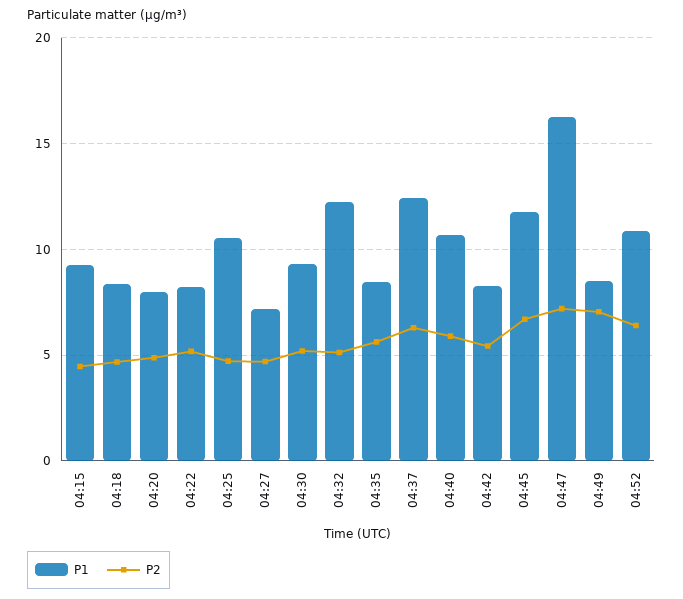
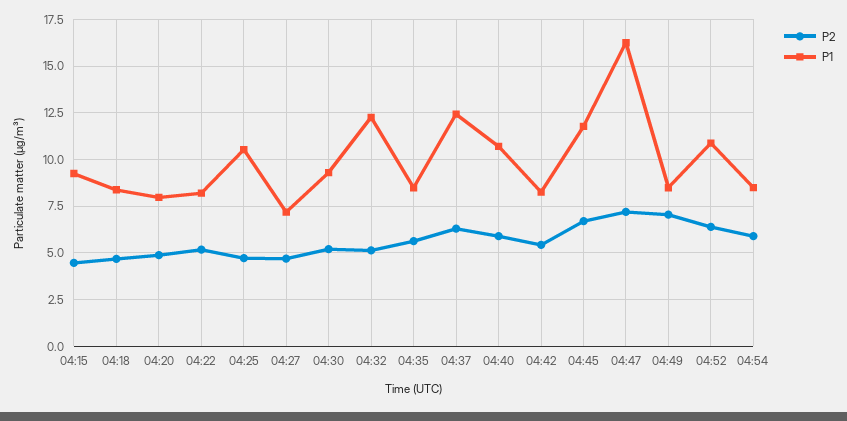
P2, 04:54: none -> 6
P1, 04:54: none -> 8.5

